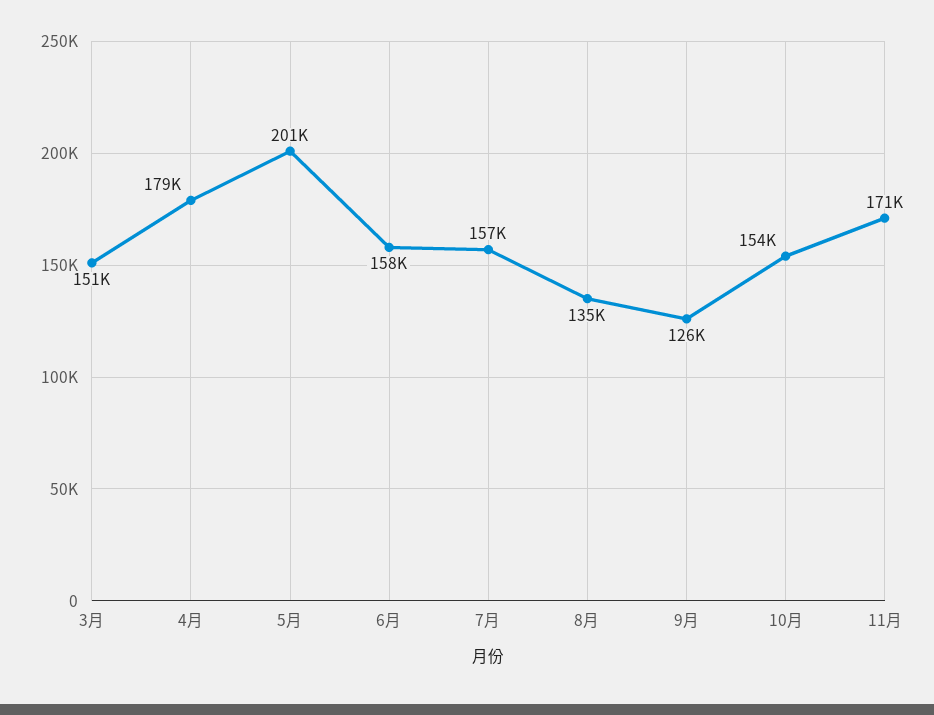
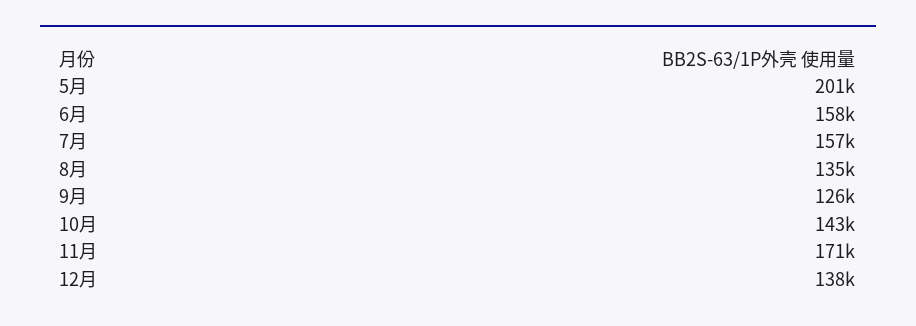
3月: 151000 -> none
4月: 179000 -> none
10月: 154000 -> 143000
12月: none -> 138000

